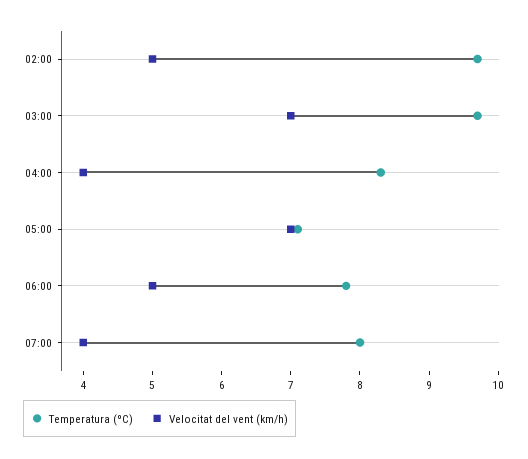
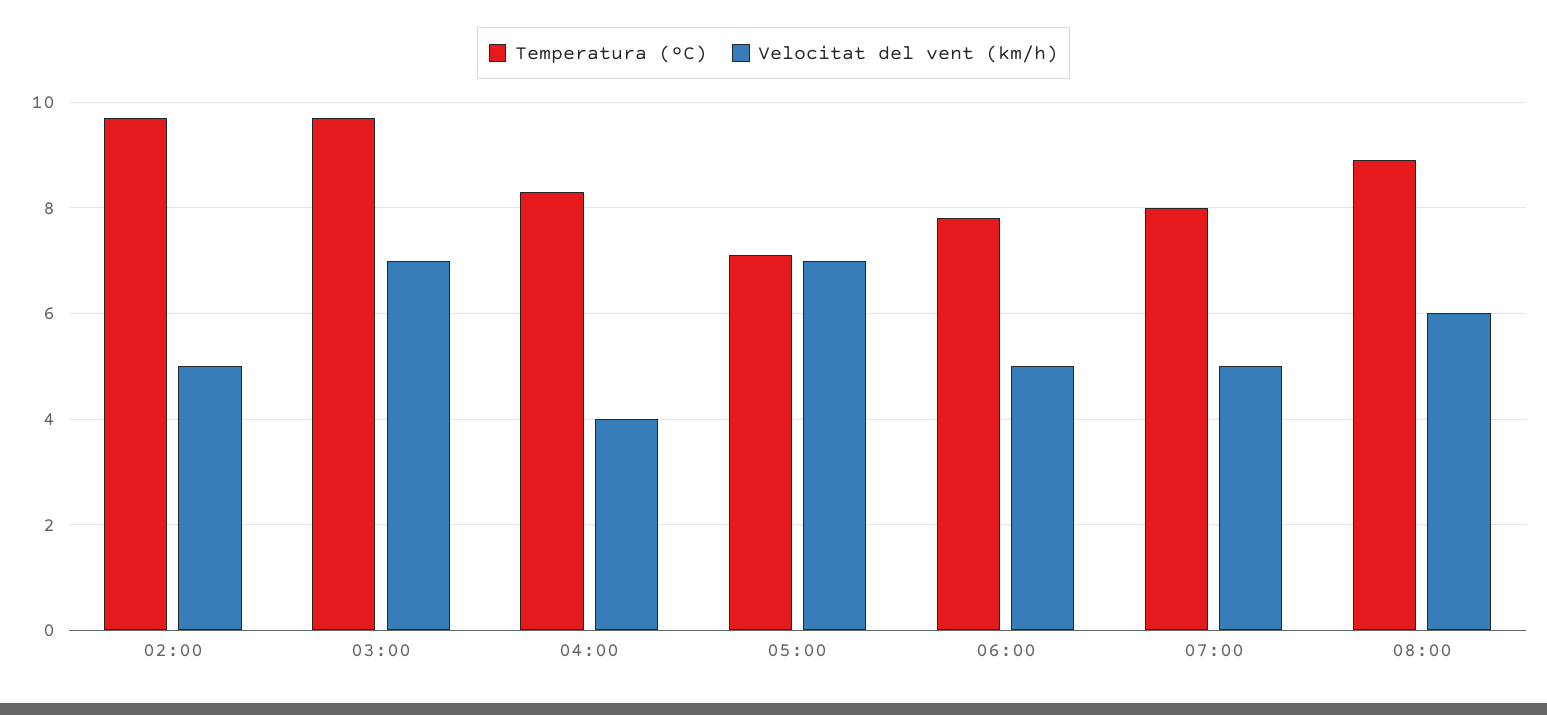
Velocitat del vent (km/h), 07:00: 4 -> 5
Temperatura (ºC), 08:00: none -> 9
Velocitat del vent (km/h), 08:00: none -> 6

